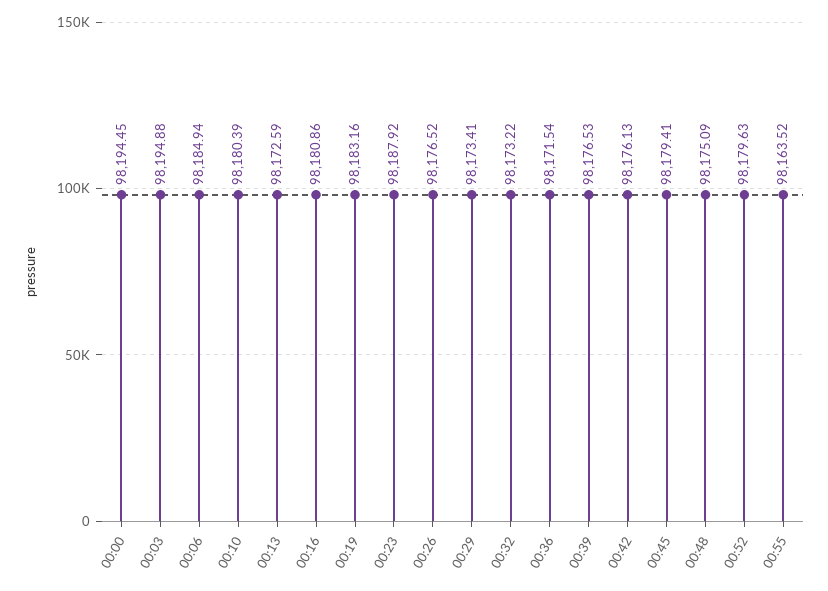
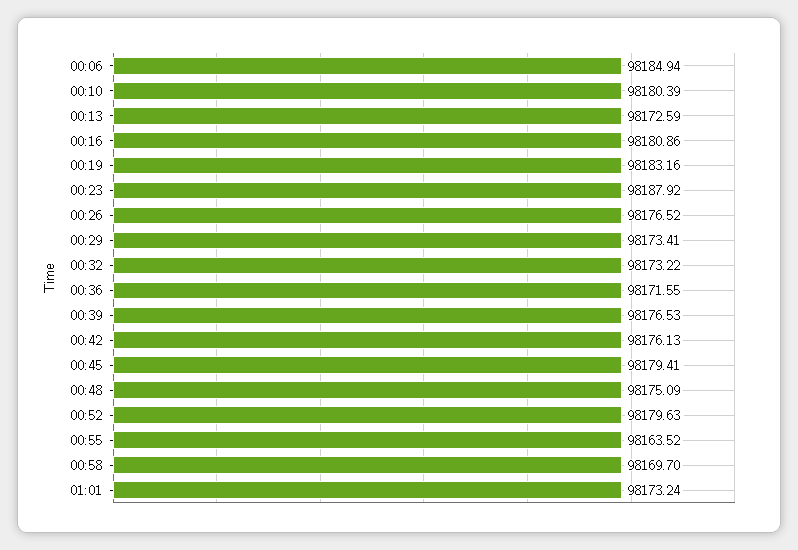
00:00: 98194.45 -> none
00:03: 98194.88 -> none
00:36: 98171.54 -> 98171.55
00:58: none -> 98169.7
01:01: none -> 98173.24

